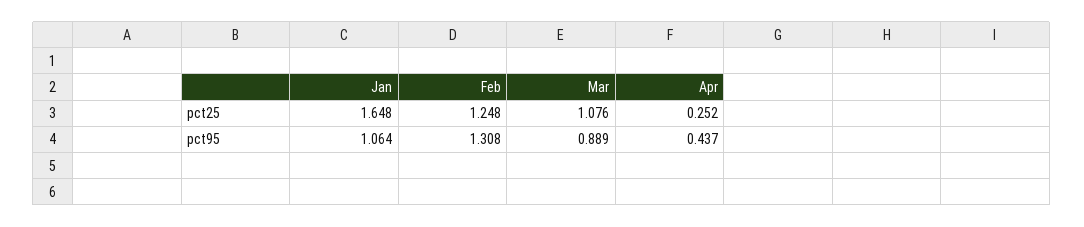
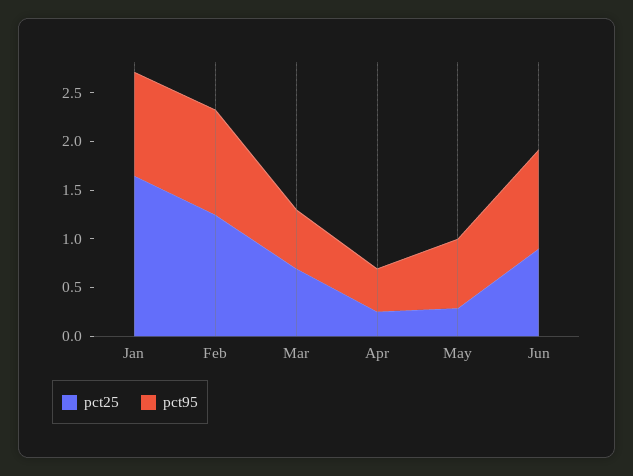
pct25, Mar: 1.076 -> 0.7
pct95, Feb: 1.308 -> 1.1
pct95, Mar: 0.889 -> 0.6
pct25, May: none -> 0.3
pct95, May: none -> 0.7
pct25, Jun: none -> 0.9
pct95, Jun: none -> 1

